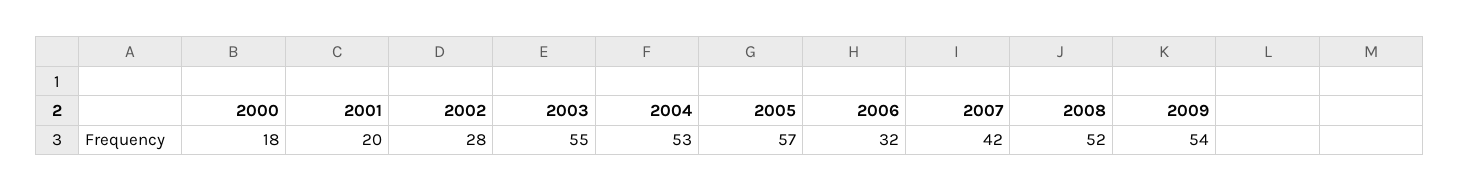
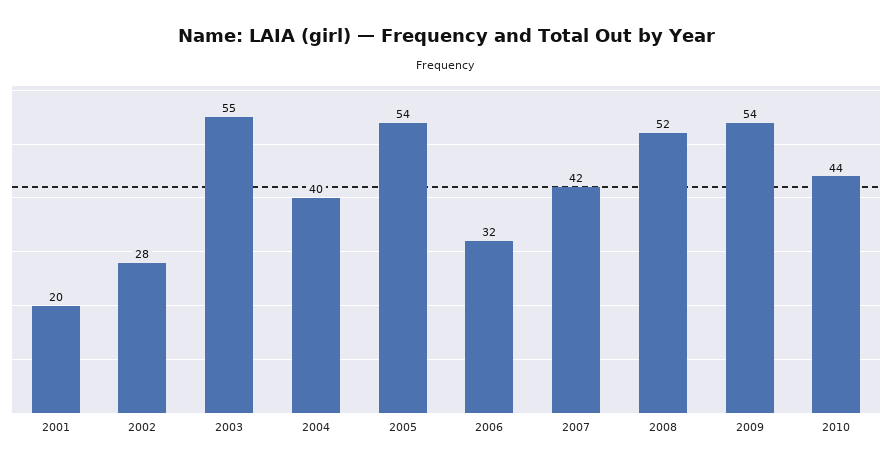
2000: 18 -> none
2004: 53 -> 40
2005: 57 -> 54
2010: none -> 44

